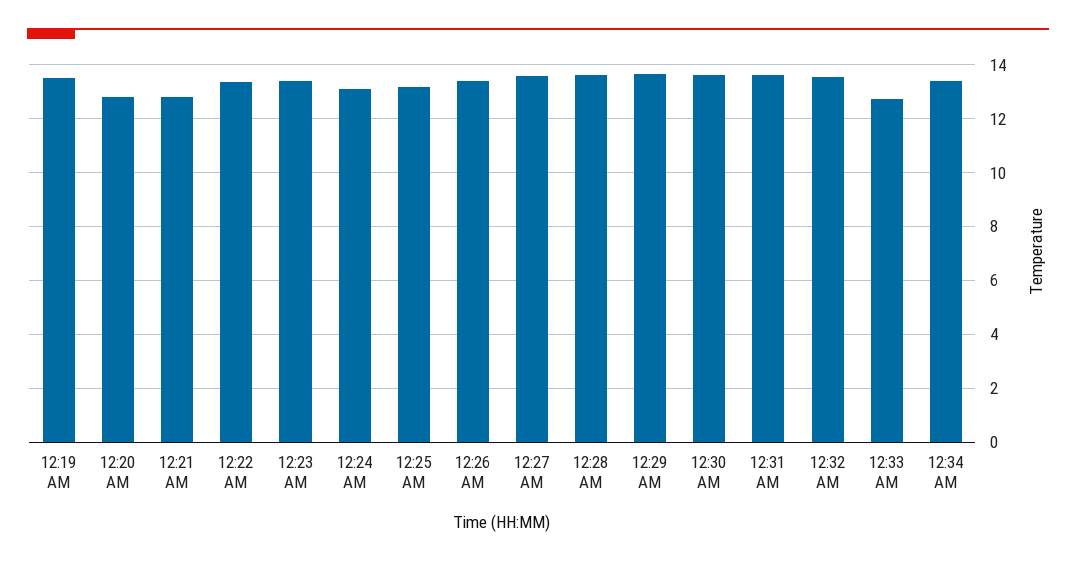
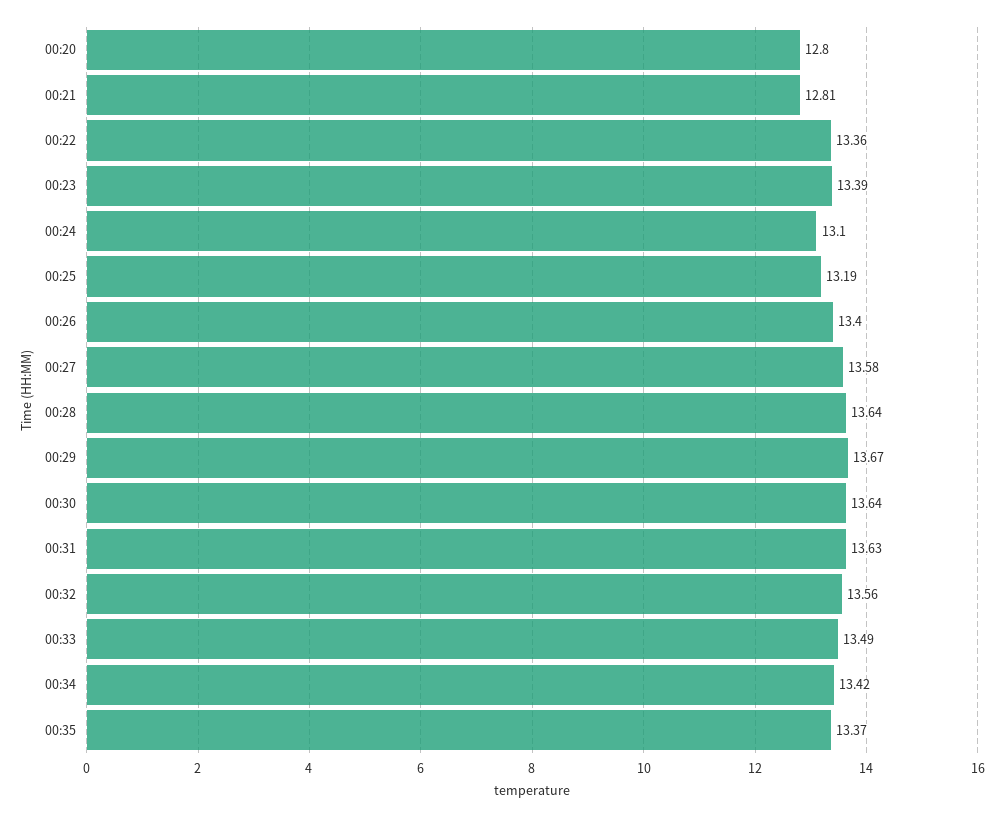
12:19 AM: 13.5 -> none
12:33 AM: 12.75 -> 13.49
00:35: none -> 13.37

